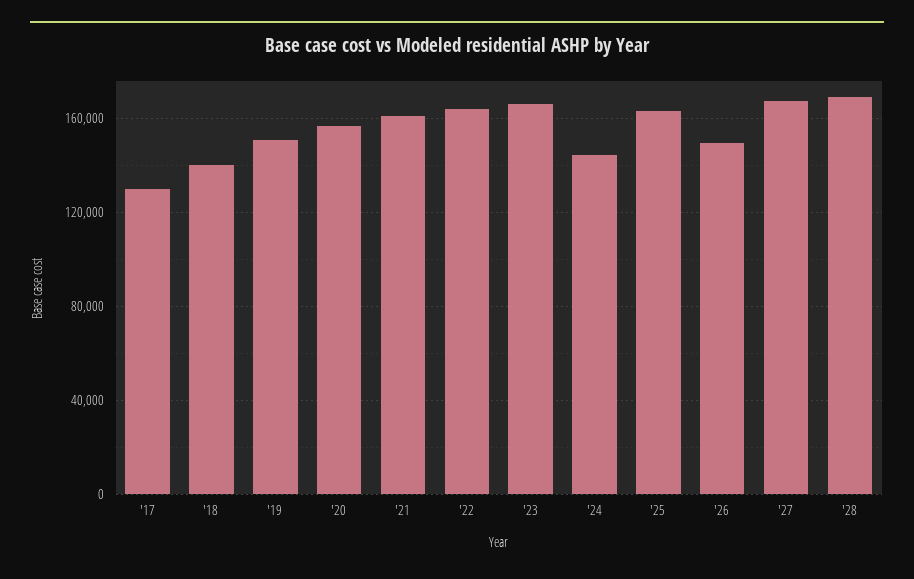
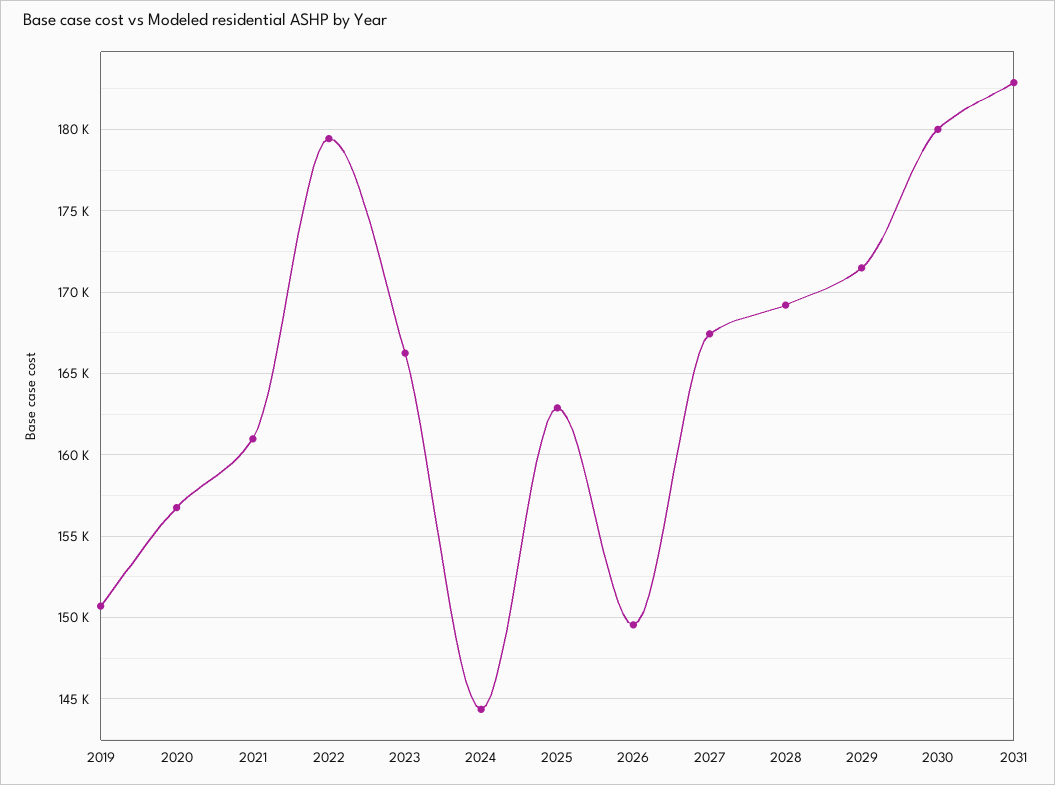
'17: 130000 -> none
'18: 140000 -> none
'22: 165000 -> 179500
2029: none -> 171500
2030: none -> 180000
2031: none -> 183000

